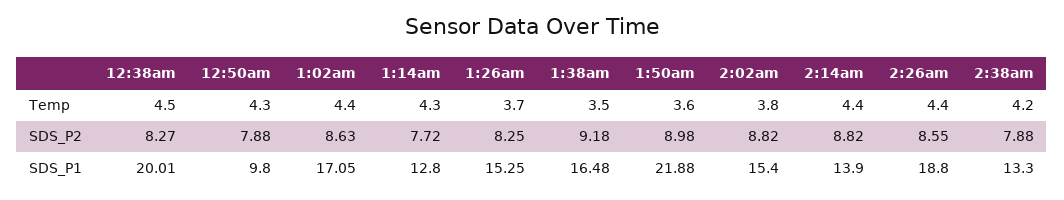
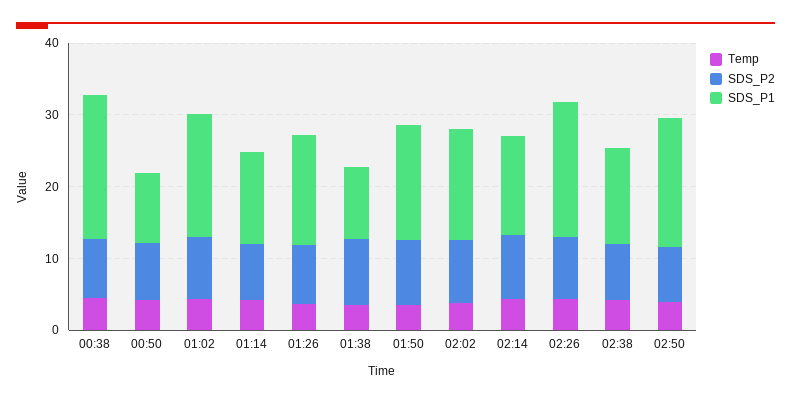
SDS_P1, 1:38am: 16.48 -> 10
SDS_P1, 1:50am: 21.88 -> 16
Temp, 02:50: none -> 4
SDS_P2, 02:50: none -> 8
SDS_P1, 02:50: none -> 18

